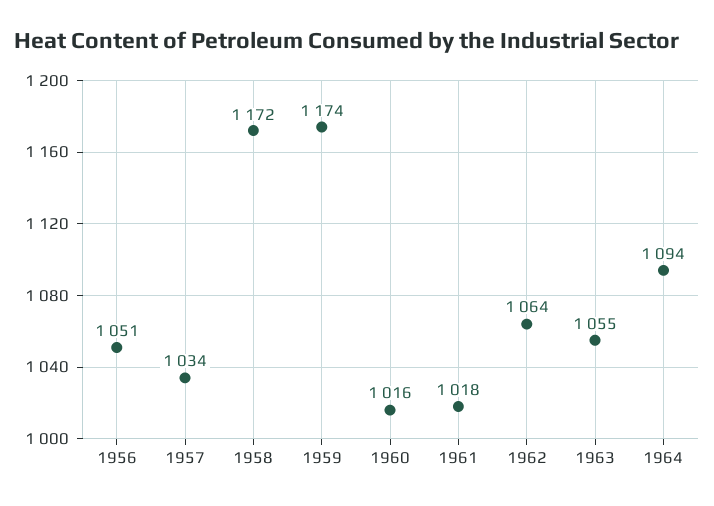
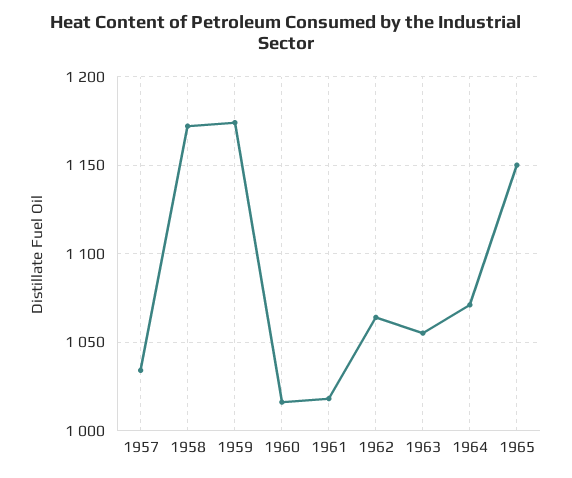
1956: 1051 -> none
1964: 1094 -> 1070
1965: none -> 1150

